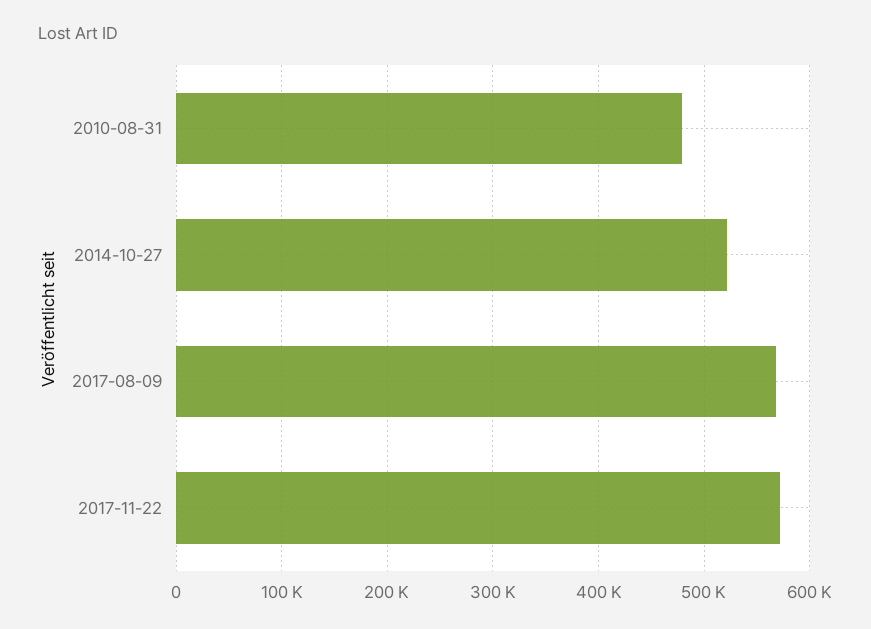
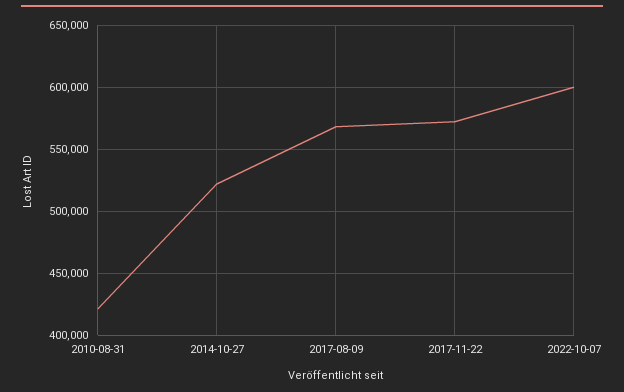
2010-08-31: 480000 -> 420000
2022-10-07: none -> 600000

